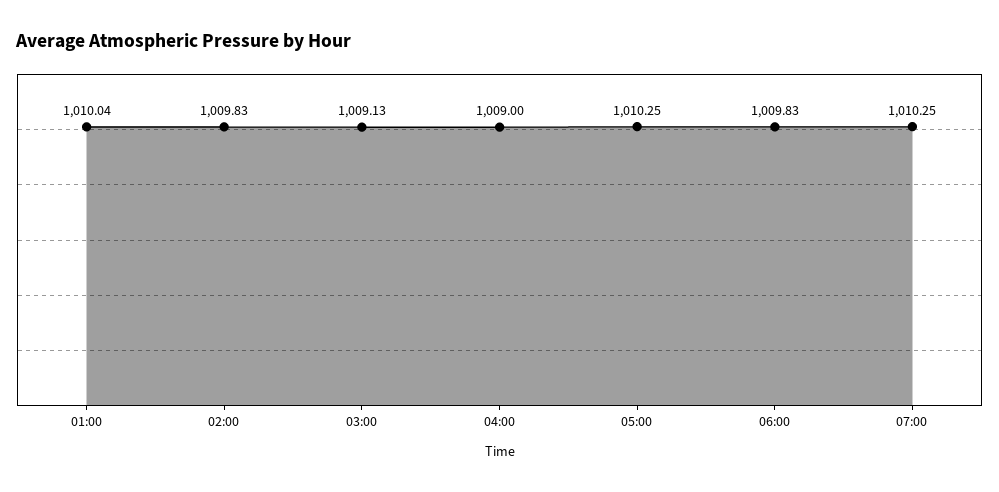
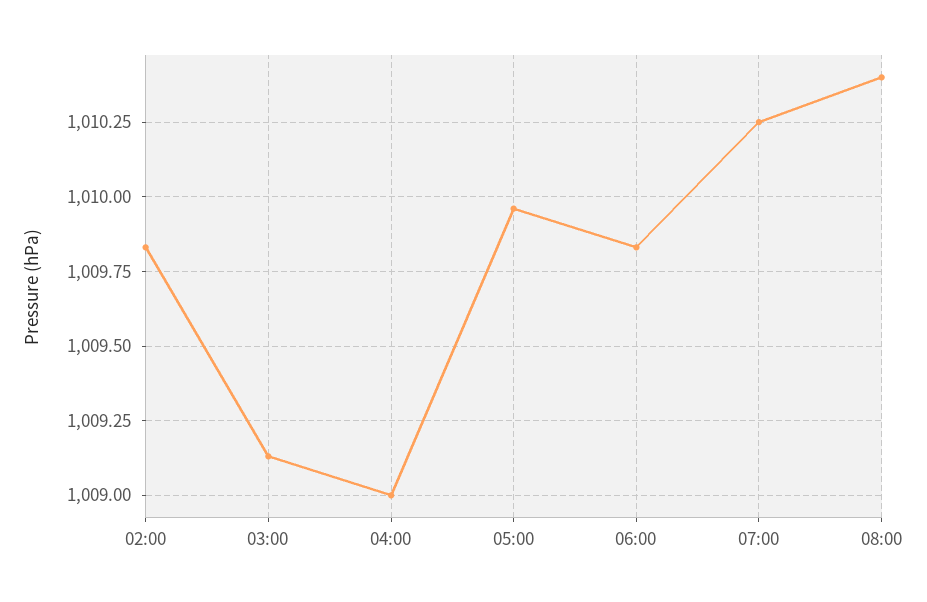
01:00: 1010.04 -> none
05:00: 1010.25 -> 1009.95
08:00: none -> 1010.4

